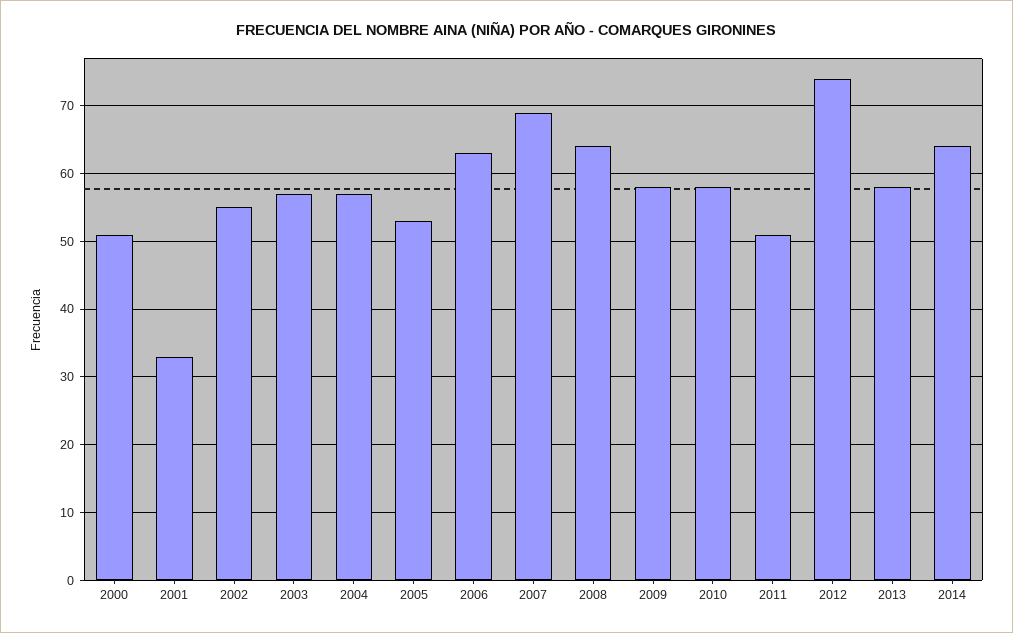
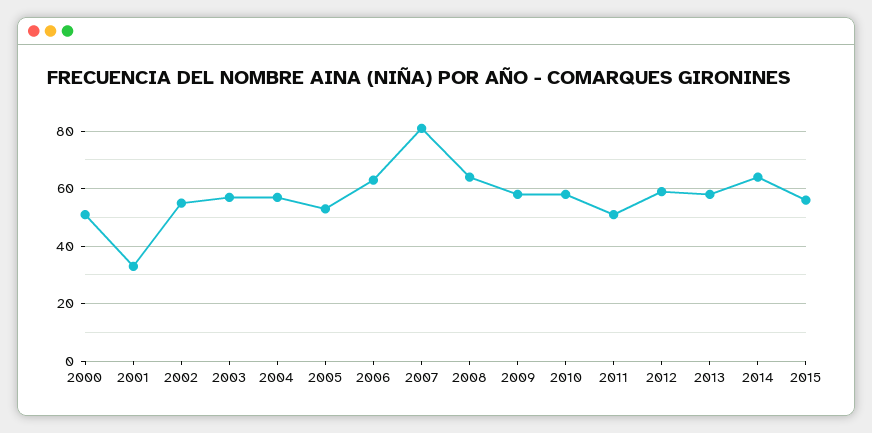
2007: 69 -> 80
2012: 74 -> 60
2015: none -> 55

